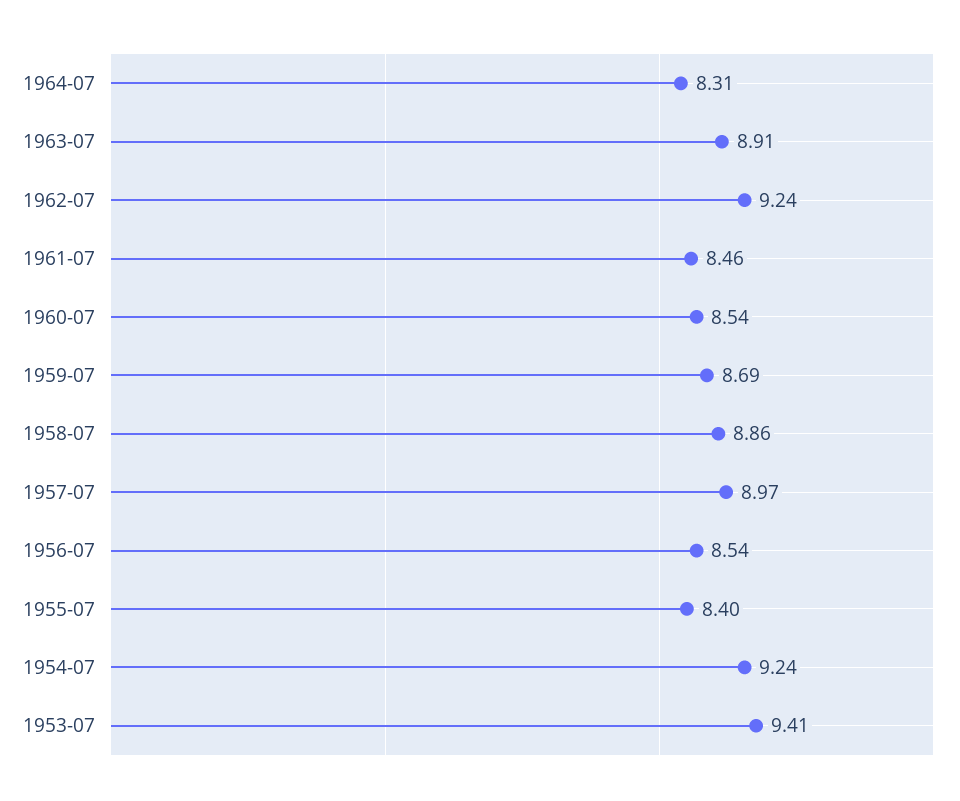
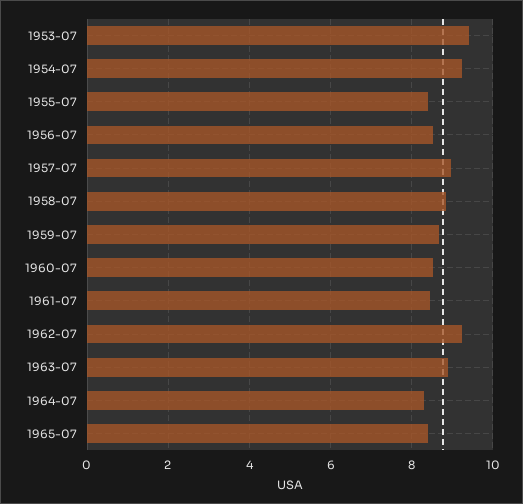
1965-07: none -> 8.4

